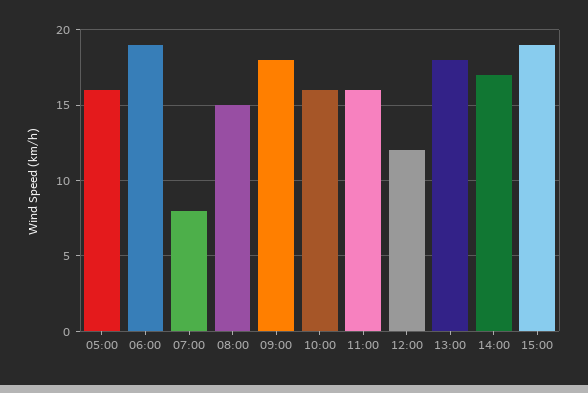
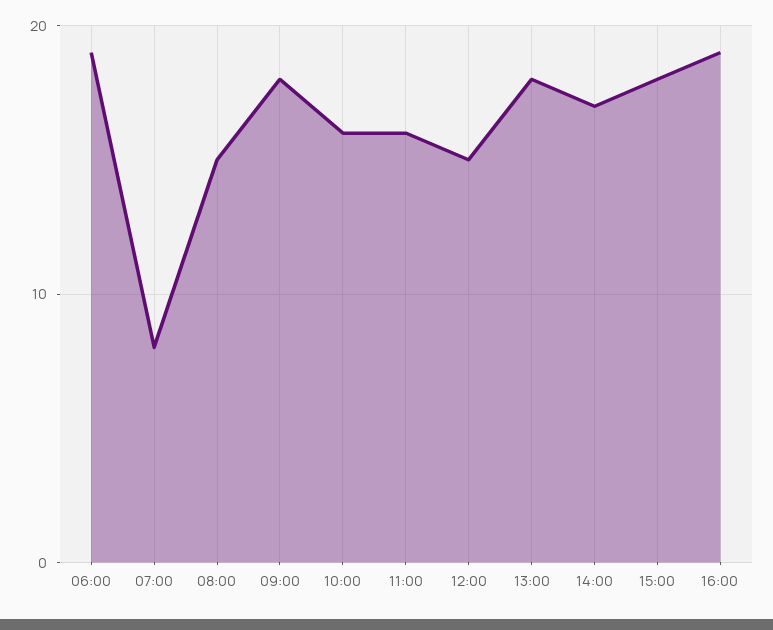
05:00: 16 -> none
12:00: 12 -> 15
15:00: 19 -> 18
16:00: none -> 19

